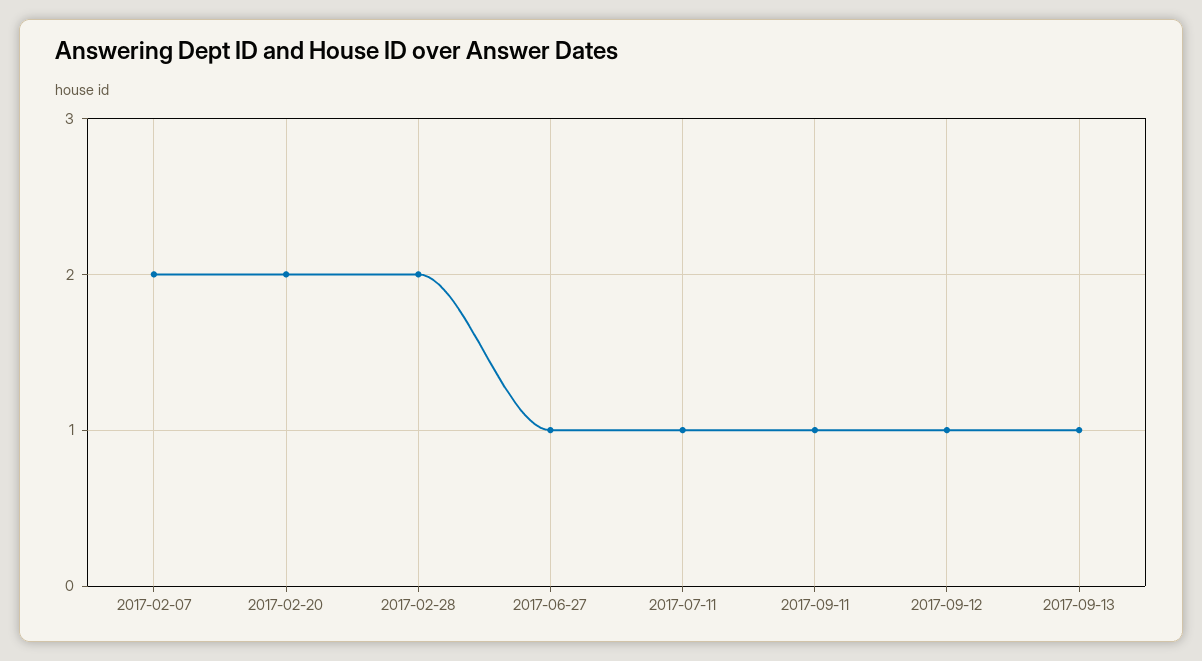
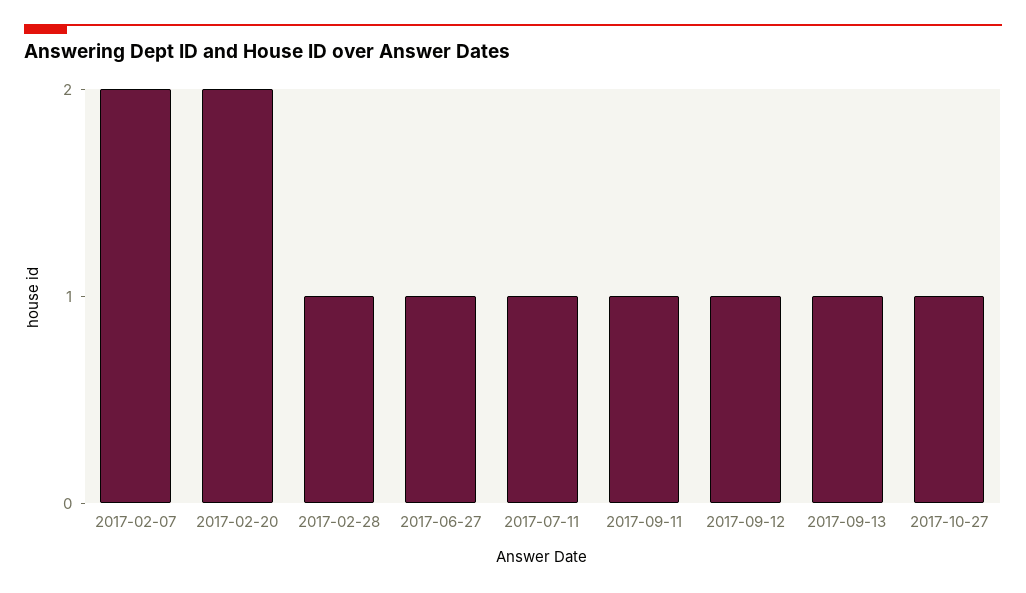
2017-02-28: 2 -> 1
2017-10-27: none -> 1

